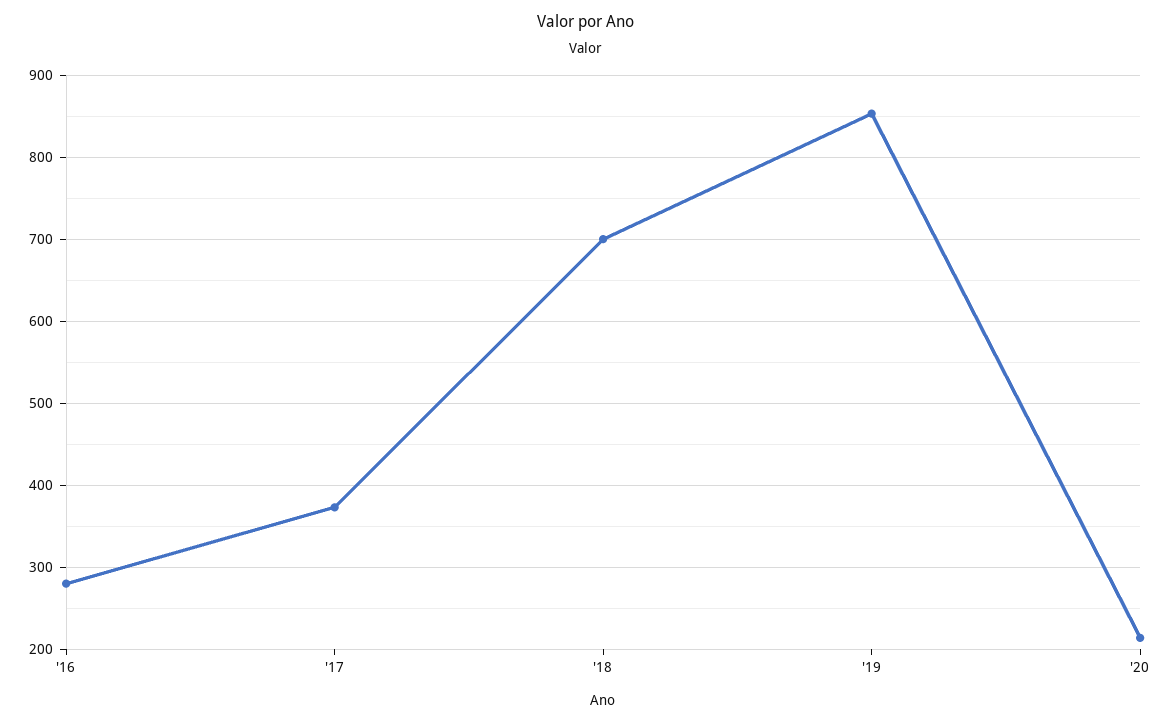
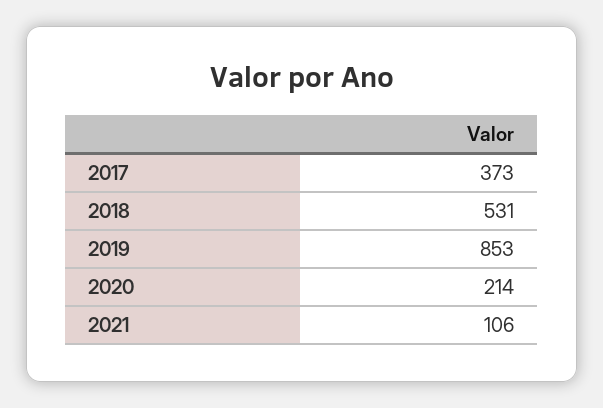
'16: 280 -> none
'18: 700 -> 531
2021: none -> 106

